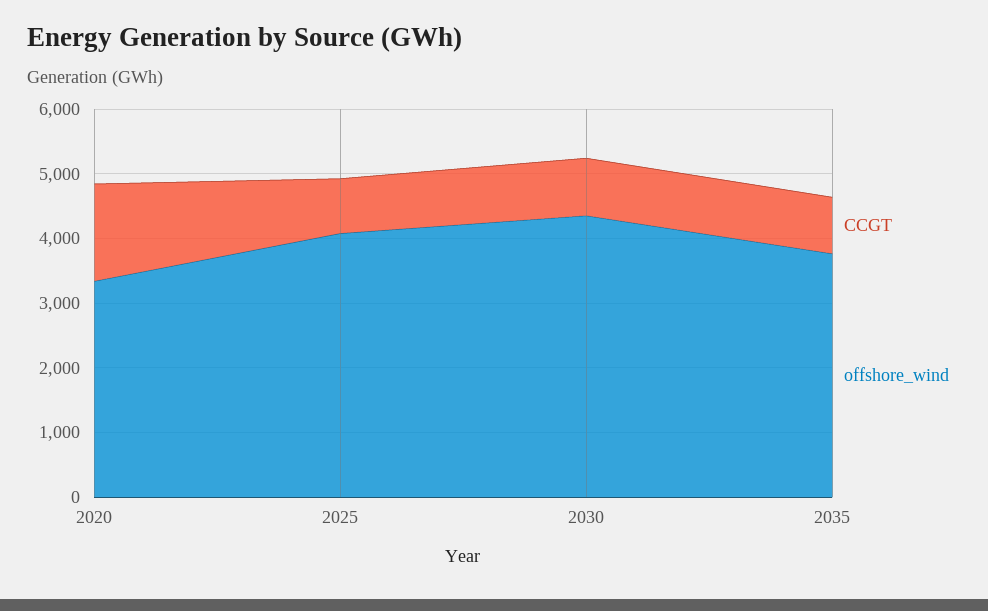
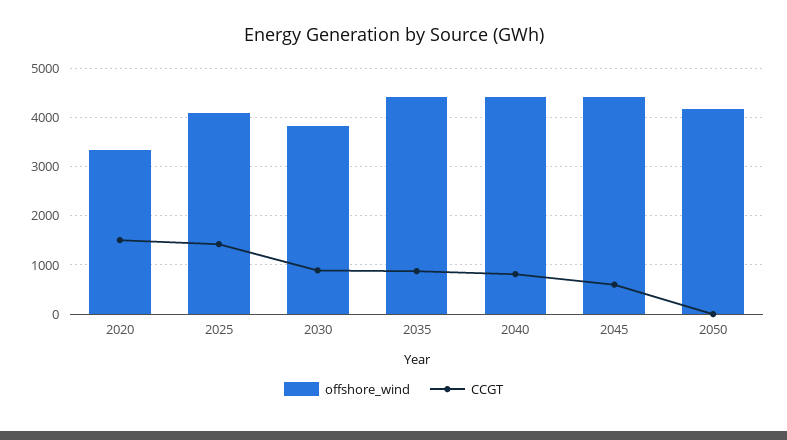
CCGT, 2025: 800 -> 1400
offshore_wind, 2030: 4400 -> 3800
offshore_wind, 2035: 3800 -> 4400
offshore_wind, 2040: none -> 4400
CCGT, 2040: none -> 800
offshore_wind, 2045: none -> 4400
CCGT, 2045: none -> 600
offshore_wind, 2050: none -> 4200
CCGT, 2050: none -> 0

